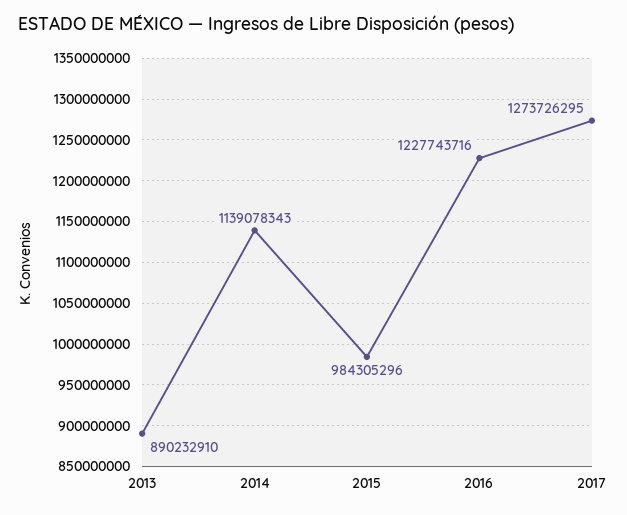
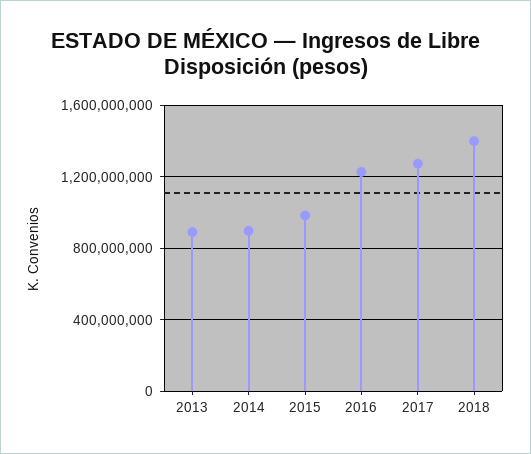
2014: 1139078343 -> 900000000
2018: none -> 1400000000

